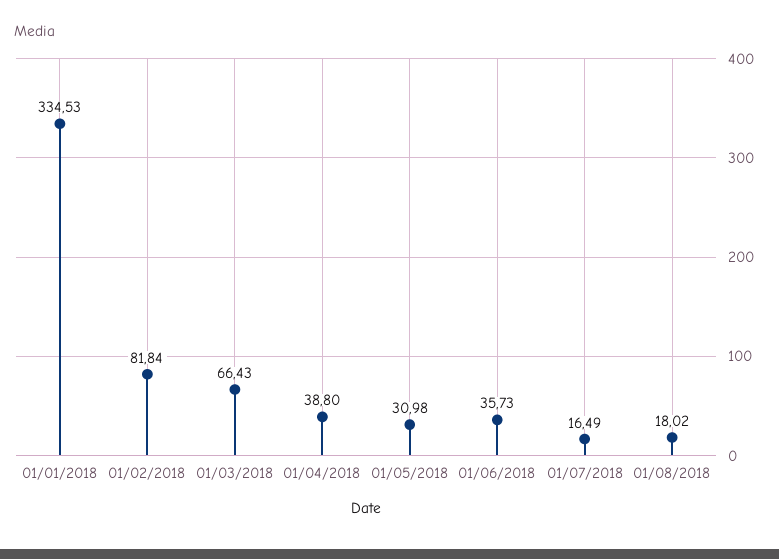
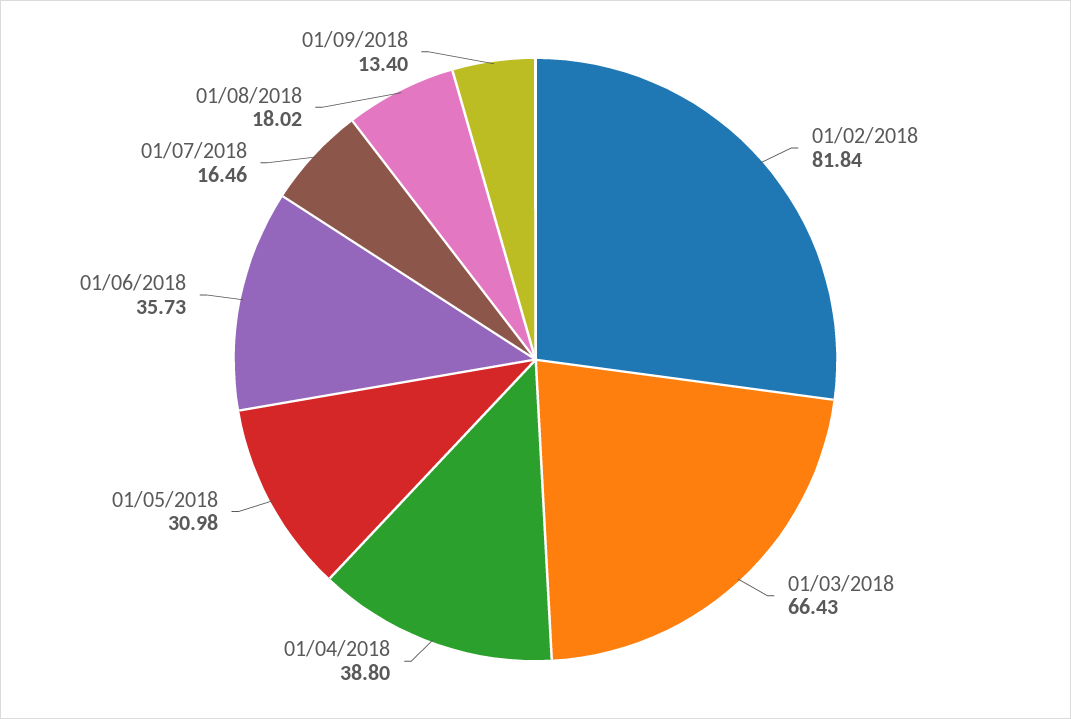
01/01/2018: 334.53 -> none
01/07/2018: 16.49 -> 16.46
01/09/2018: none -> 13.4

